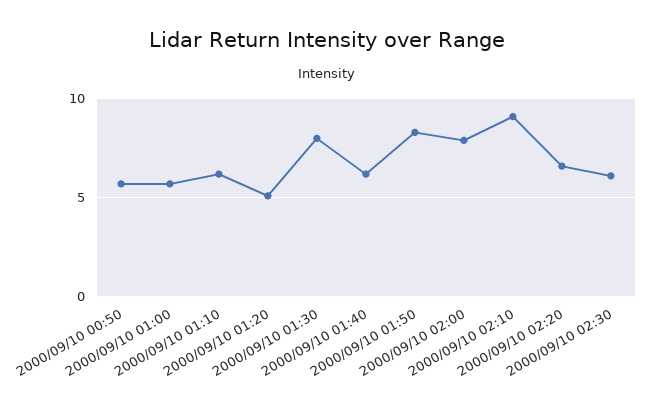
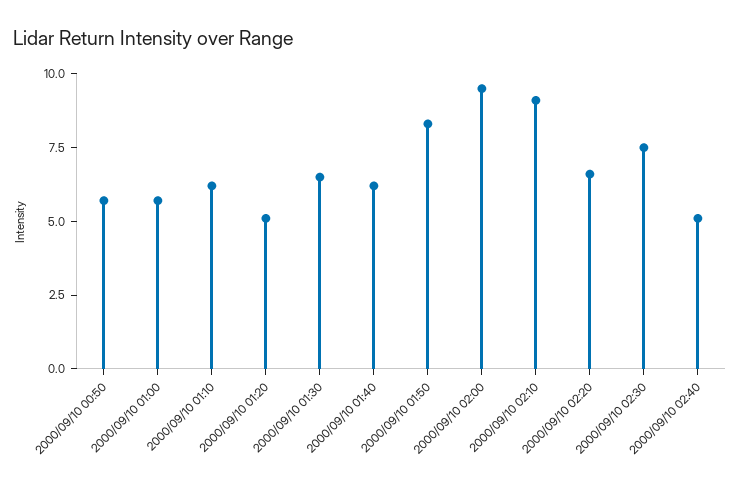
2000/09/10 01:30: 8 -> 6.5
2000/09/10 02:00: 8 -> 9.5
2000/09/10 02:30: 6 -> 7.5
2000/09/10 02:40: none -> 5

